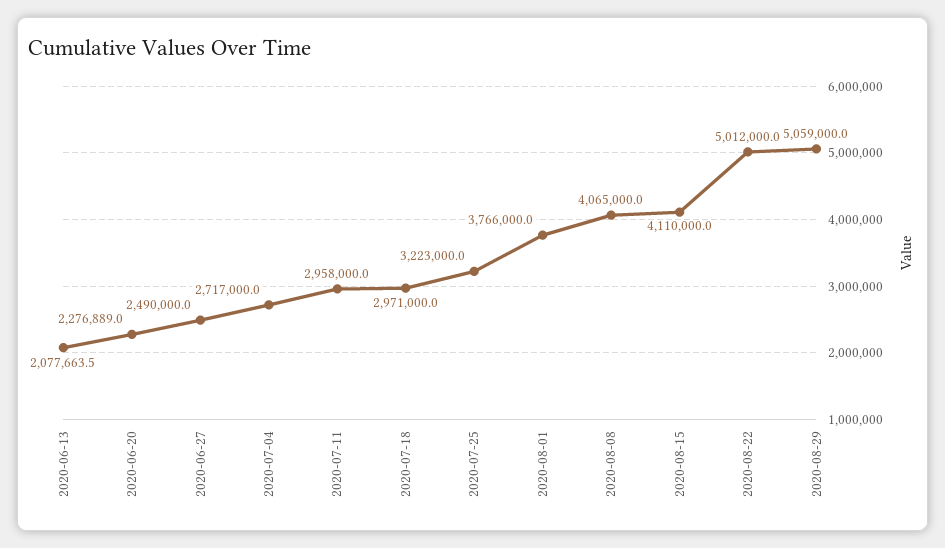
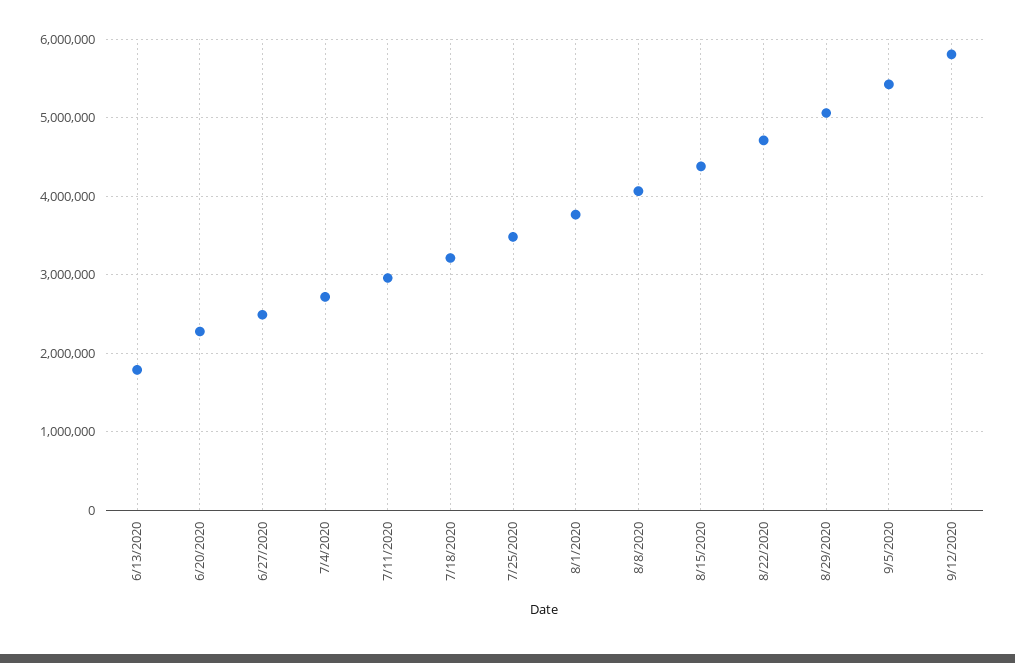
2020-06-13: 2077663.5 -> 1800000
2020-07-18: 2971000 -> 3200000
2020-07-25: 3223000 -> 3500000
2020-08-15: 4110000 -> 4400000
2020-08-22: 5012000 -> 4700000
9/5/2020: none -> 5400000
9/12/2020: none -> 5800000

